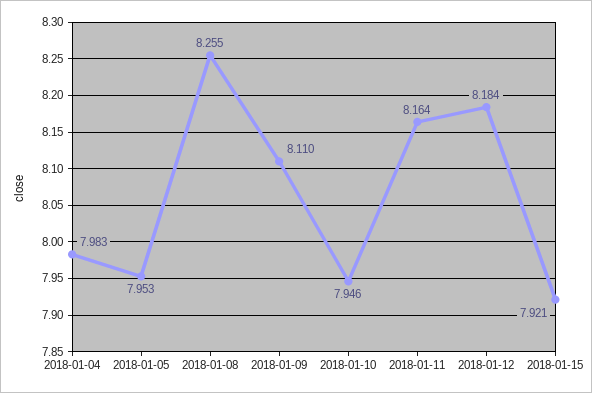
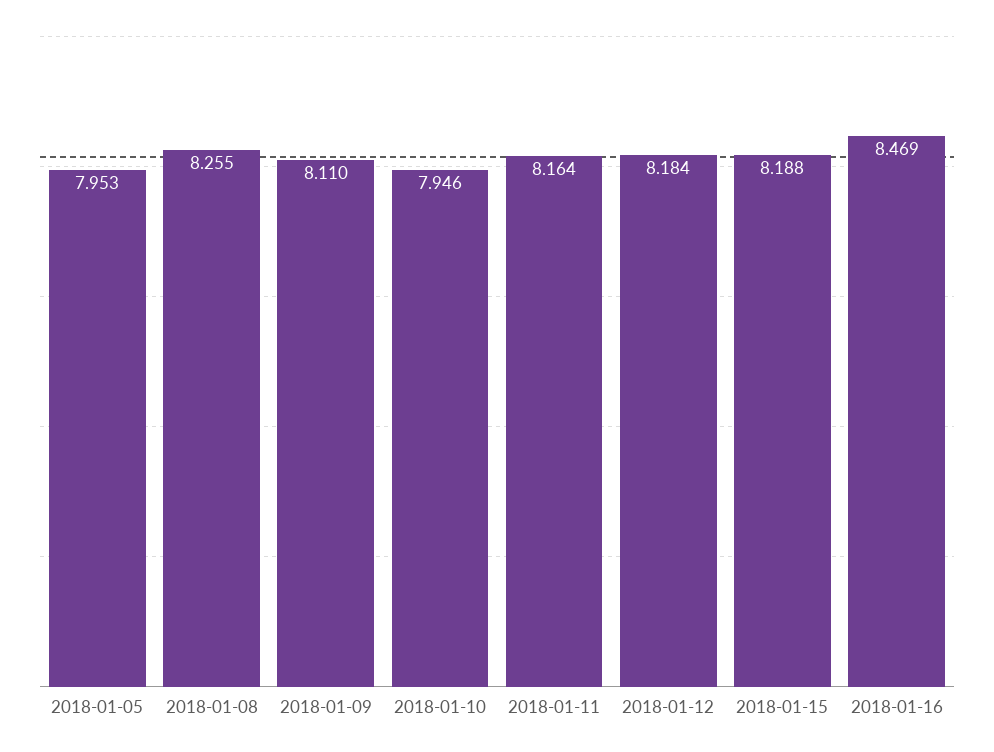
2018-01-04: 7.983 -> none
2018-01-15: 7.921 -> 8.188
2018-01-16: none -> 8.469

